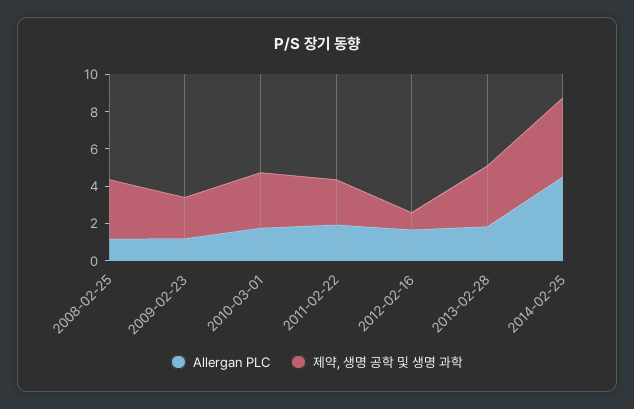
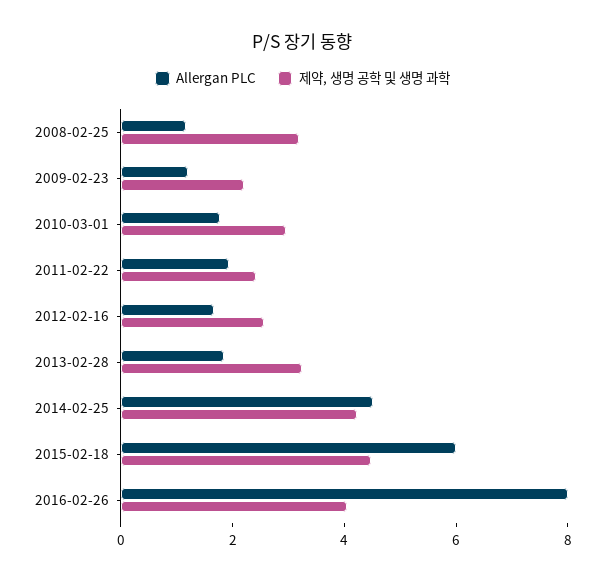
제약, 생명 공학 및 생명 과학, 2012-02-16: 1 -> 2.5
Allergan PLC, 2015-02-18: none -> 6
제약, 생명 공학 및 생명 과학, 2015-02-18: none -> 4.5
Allergan PLC, 2016-02-26: none -> 8
제약, 생명 공학 및 생명 과학, 2016-02-26: none -> 4

